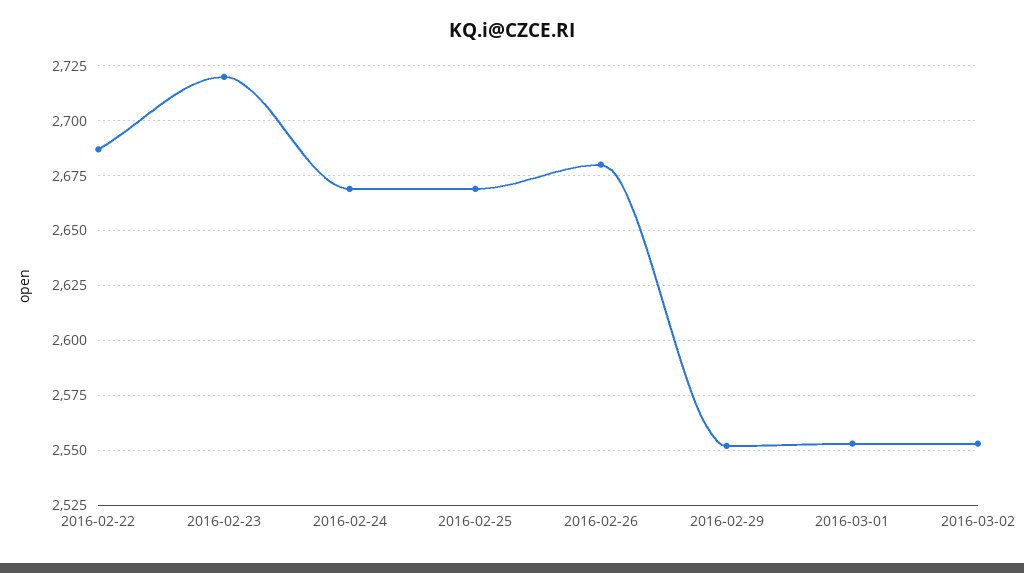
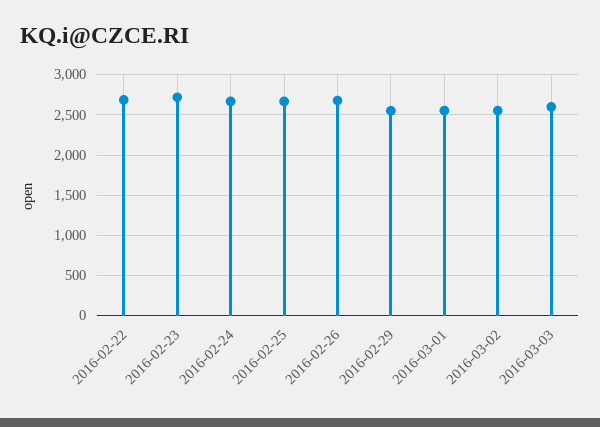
2016-03-03: none -> 2600

